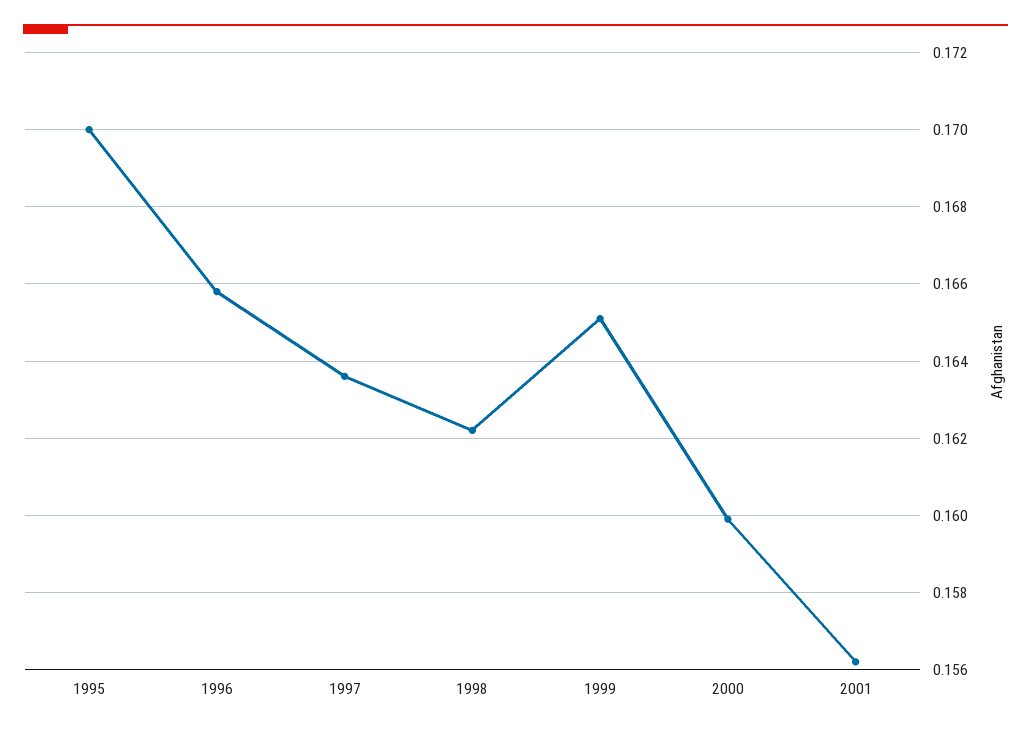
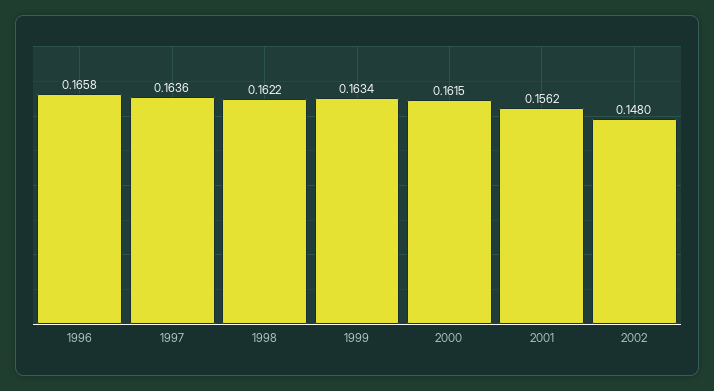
1995: 0.17 -> none
1999: 0.165 -> 0.1634
2000: 0.16 -> 0.1615
2002: none -> 0.148

